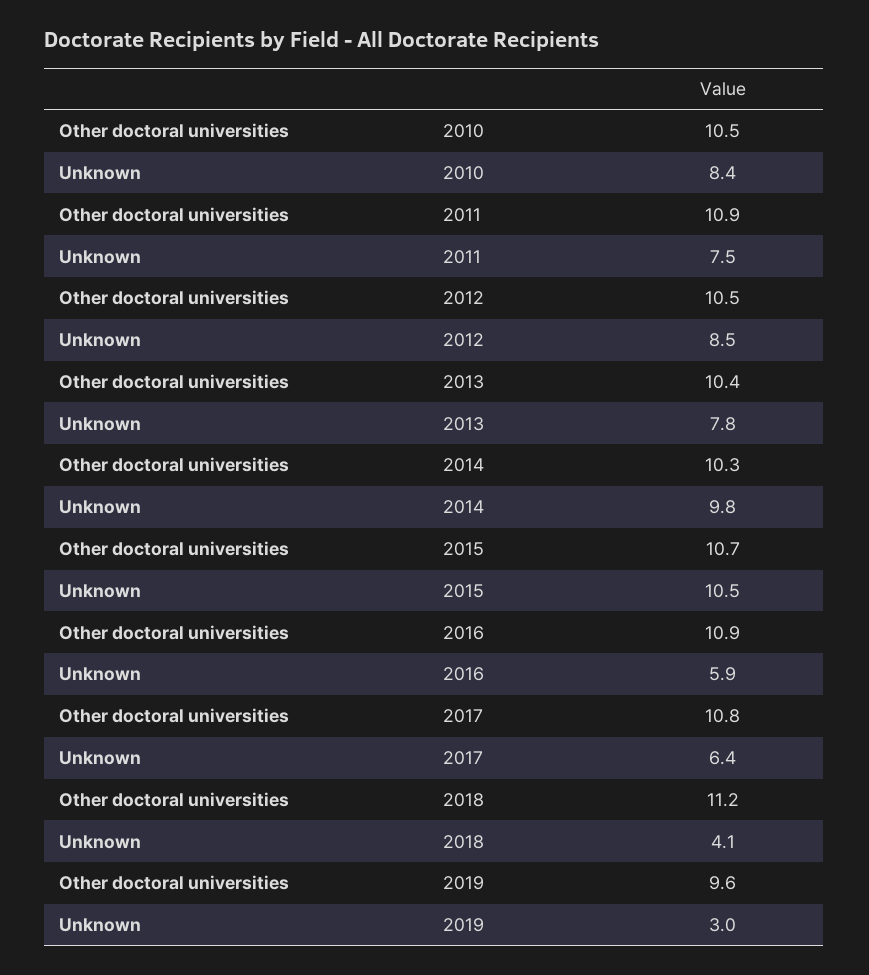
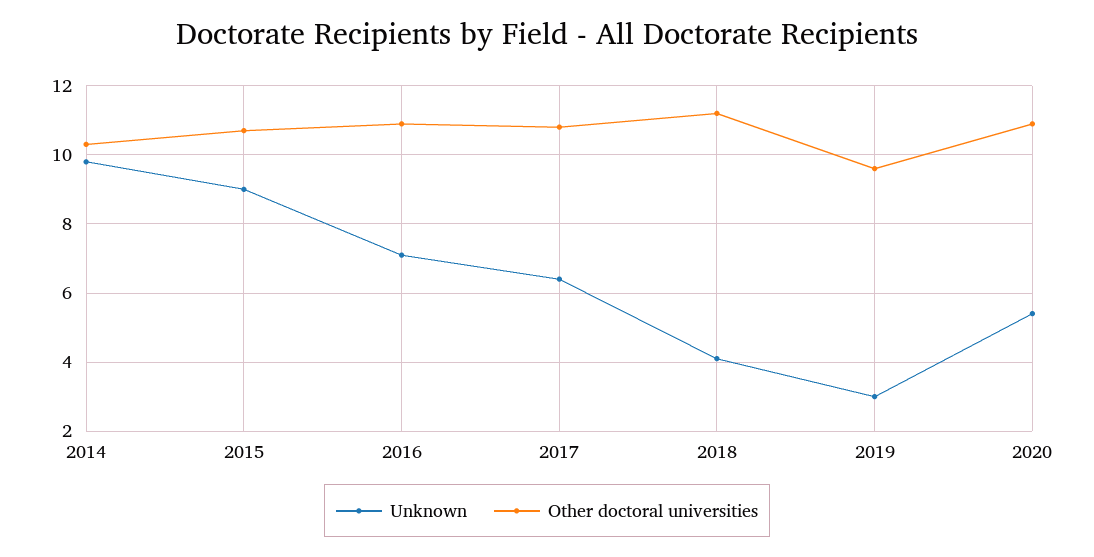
Other doctoral universities, 2010: 10.5 -> none
Unknown, 2010: 8.4 -> none
Other doctoral universities, 2011: 10.9 -> none
Unknown, 2011: 7.5 -> none
Other doctoral universities, 2012: 10.5 -> none
Unknown, 2012: 8.5 -> none
Other doctoral universities, 2013: 10.4 -> none
Unknown, 2013: 7.8 -> none
Unknown, 2015: 10.5 -> 9
Unknown, 2016: 5.9 -> 7
Unknown, 2020: none -> 5.5
Other doctoral universities, 2020: none -> 11

